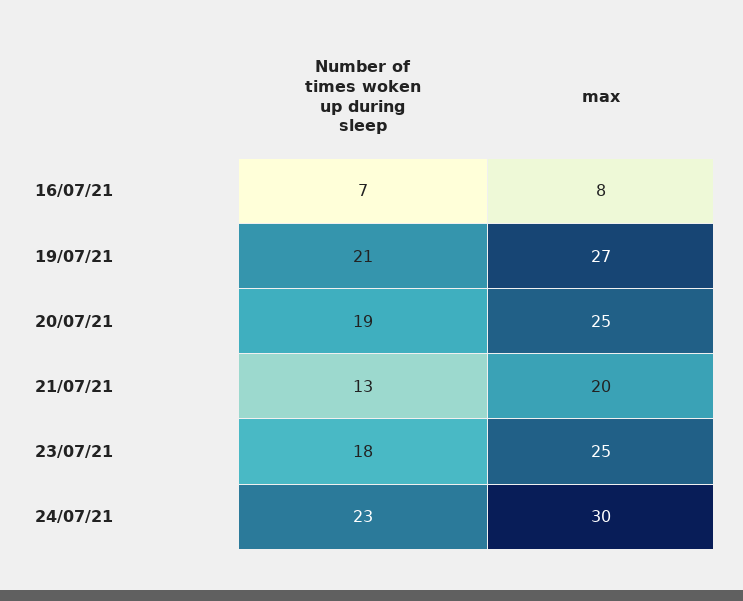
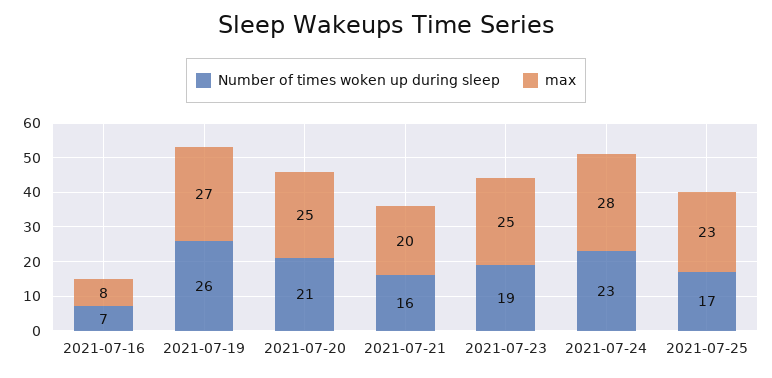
Number of times woken up during sleep, 19/07/21: 21 -> 26
Number of times woken up during sleep, 20/07/21: 19 -> 21
Number of times woken up during sleep, 21/07/21: 13 -> 16
Number of times woken up during sleep, 23/07/21: 18 -> 19
max, 24/07/21: 30 -> 28
Number of times woken up during sleep, 2021-07-25: none -> 17
max, 2021-07-25: none -> 23

